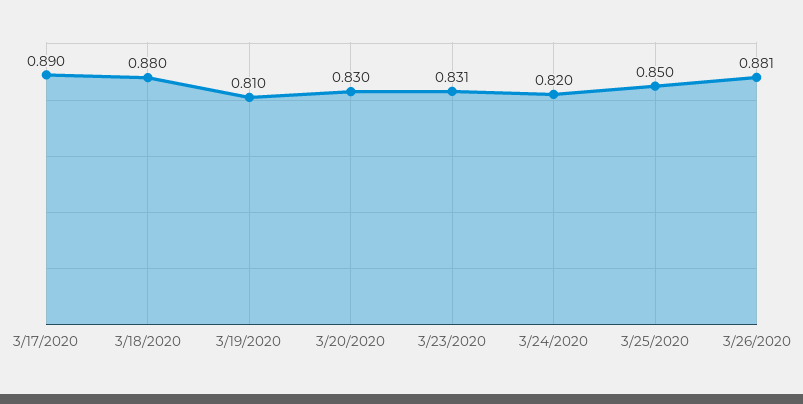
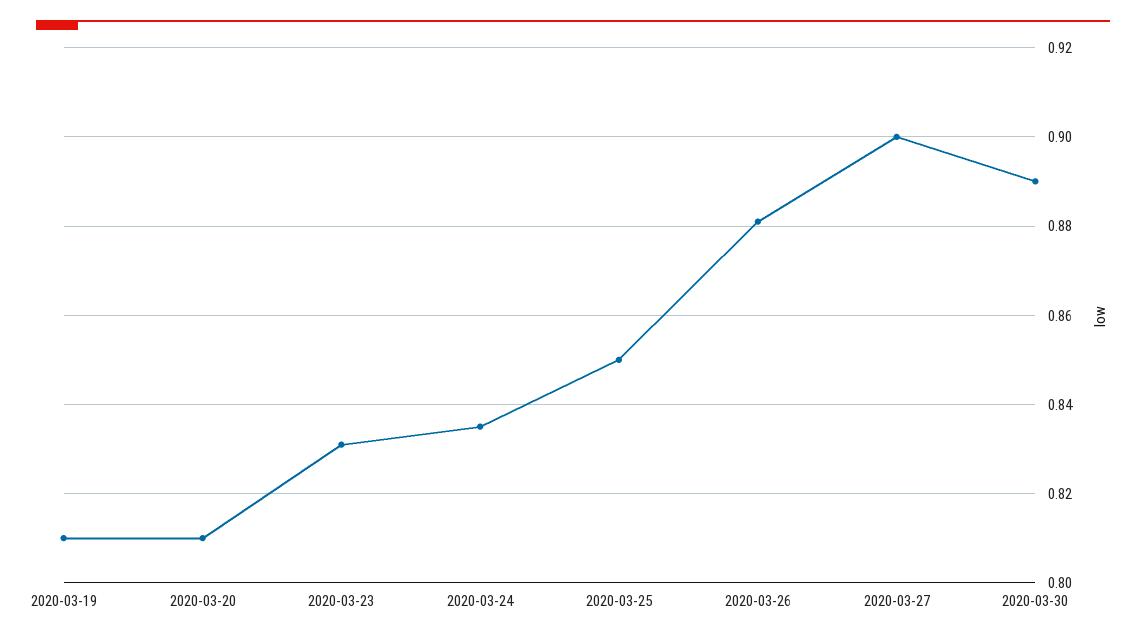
3/17/2020: 0.89 -> none
3/18/2020: 0.88 -> none
3/20/2020: 0.83 -> 0.81
3/24/2020: 0.82 -> 0.835
2020-03-27: none -> 0.9
2020-03-30: none -> 0.89

